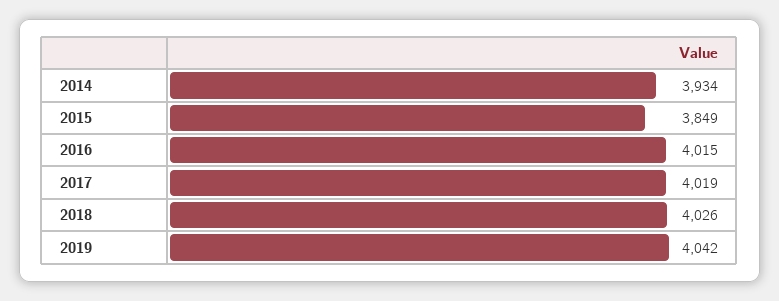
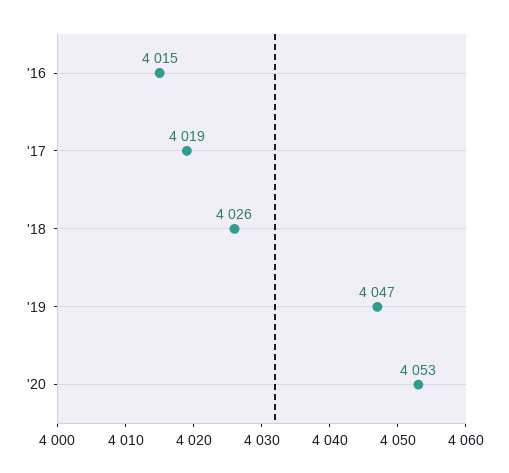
2014: 3934 -> none
2015: 3849 -> none
2019: 4042 -> 4047
'20: none -> 4053

